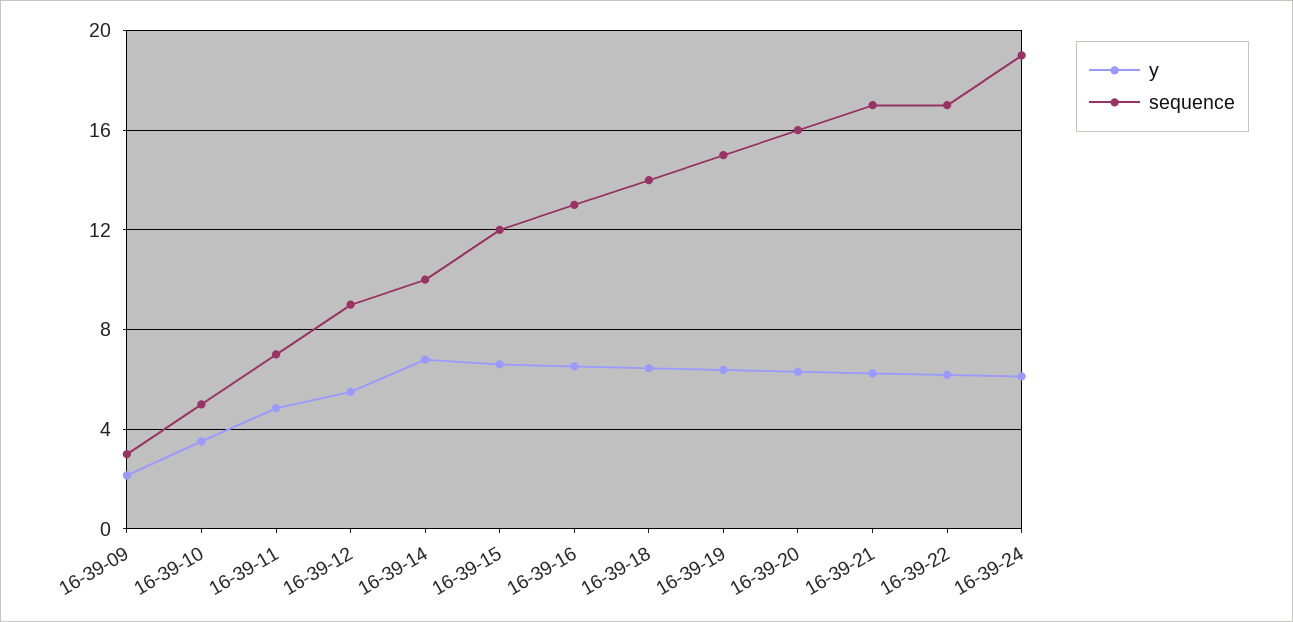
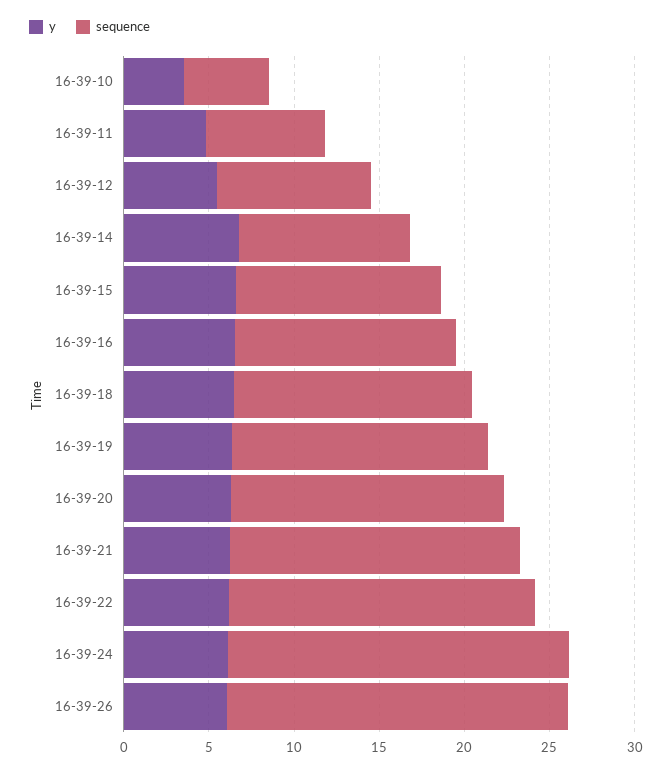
y, 16-39-09: 2 -> none
sequence, 16-39-09: 3 -> none
sequence, 16-39-22: 17 -> 18
sequence, 16-39-24: 19 -> 20
y, 16-39-26: none -> 6
sequence, 16-39-26: none -> 20

